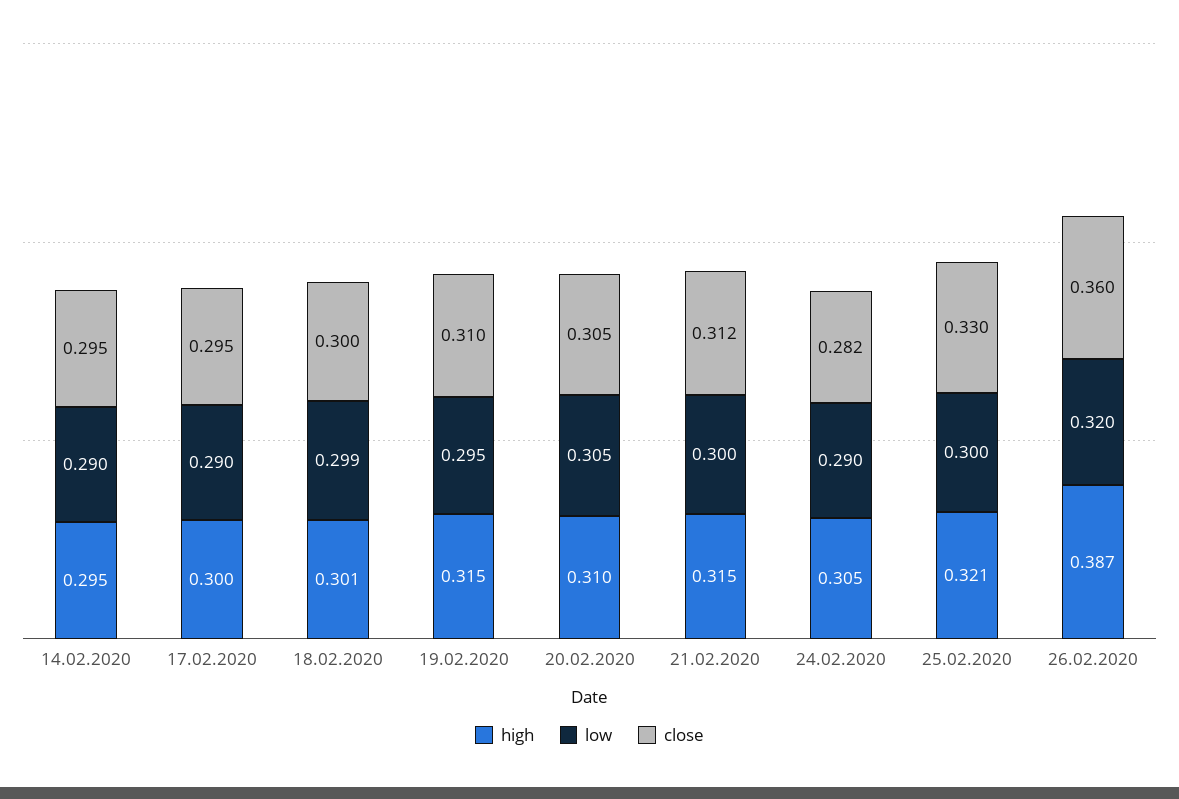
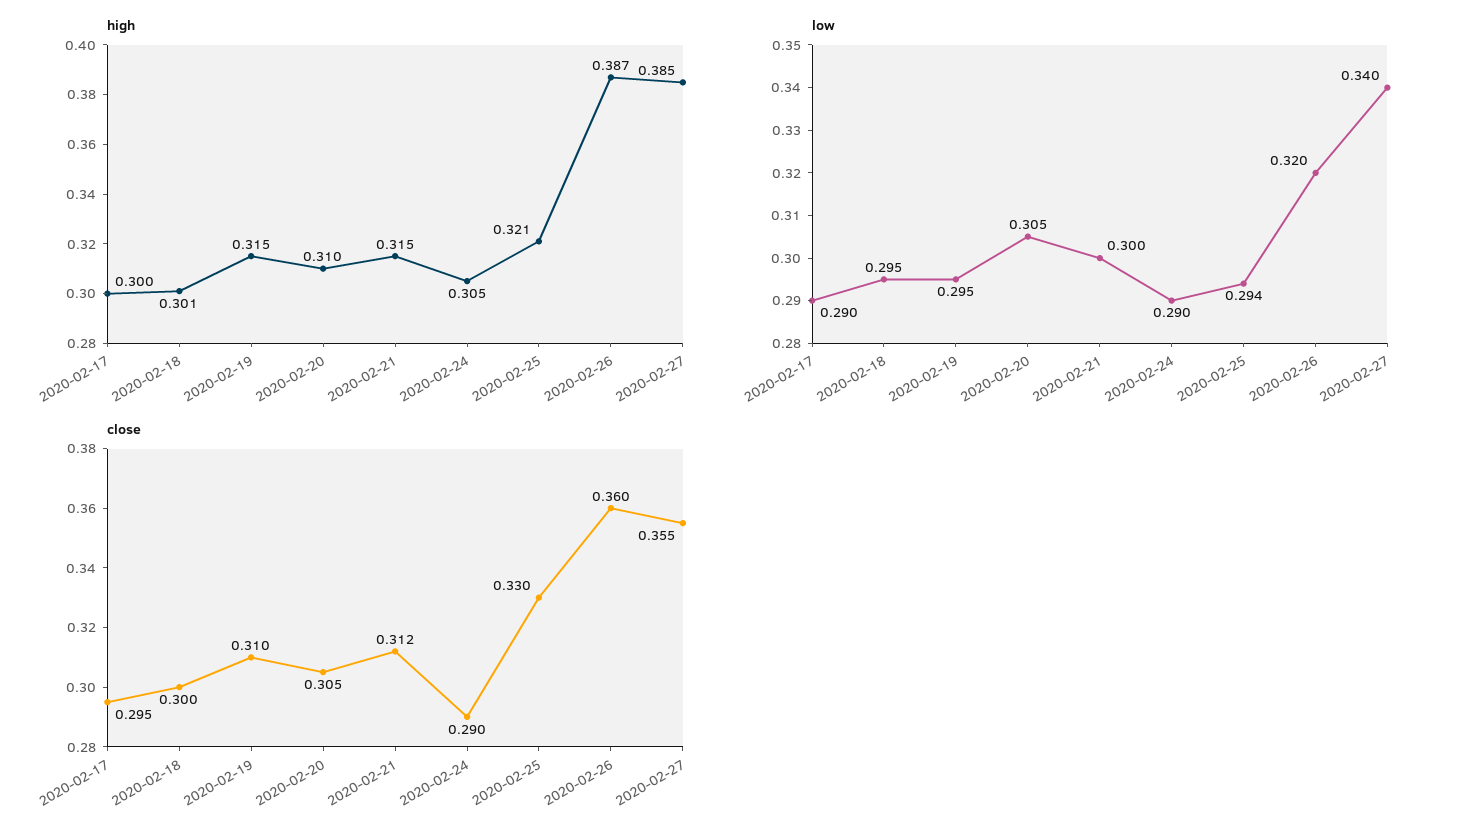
high, 14.02.2020: 0.295 -> none
low, 14.02.2020: 0.29 -> none
close, 14.02.2020: 0.295 -> none
low, 18.02.2020: 0.299 -> 0.295
close, 24.02.2020: 0.282 -> 0.29
low, 25.02.2020: 0.3 -> 0.294
high, 2020-02-27: none -> 0.385
low, 2020-02-27: none -> 0.34
close, 2020-02-27: none -> 0.355

